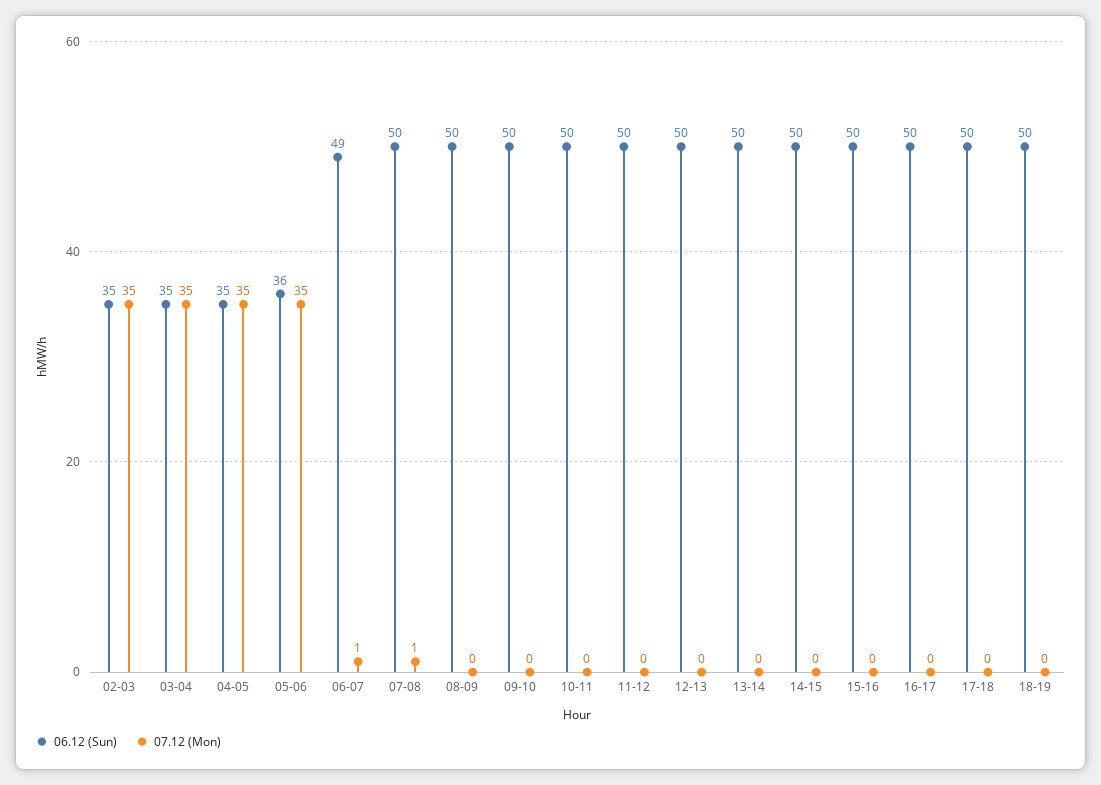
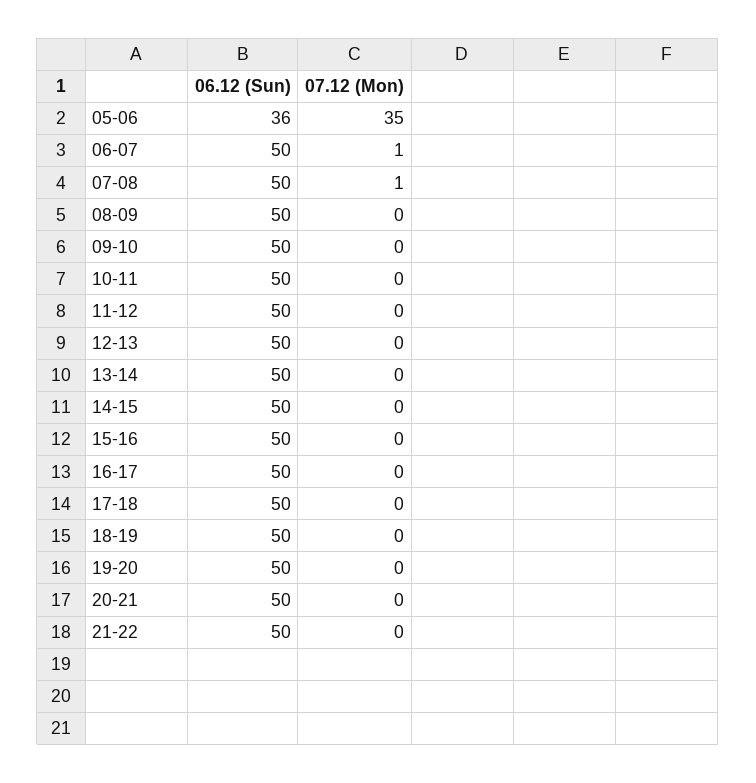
06.12 (Sun), 02-03: 35 -> none
07.12 (Mon), 02-03: 35 -> none
06.12 (Sun), 03-04: 35 -> none
07.12 (Mon), 03-04: 35 -> none
06.12 (Sun), 04-05: 35 -> none
07.12 (Mon), 04-05: 35 -> none
06.12 (Sun), 06-07: 49 -> 50
06.12 (Sun), 19-20: none -> 50
07.12 (Mon), 19-20: none -> 0
06.12 (Sun), 20-21: none -> 50
07.12 (Mon), 20-21: none -> 0
06.12 (Sun), 21-22: none -> 50
07.12 (Mon), 21-22: none -> 0

